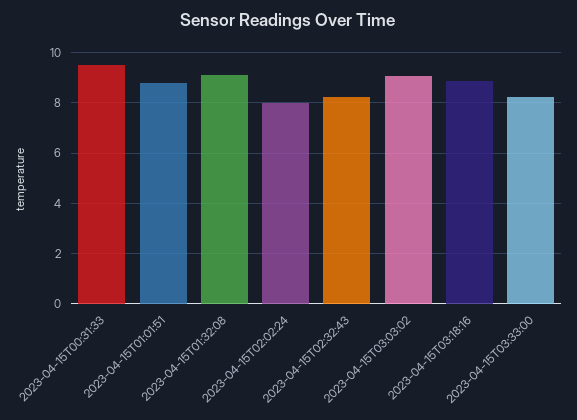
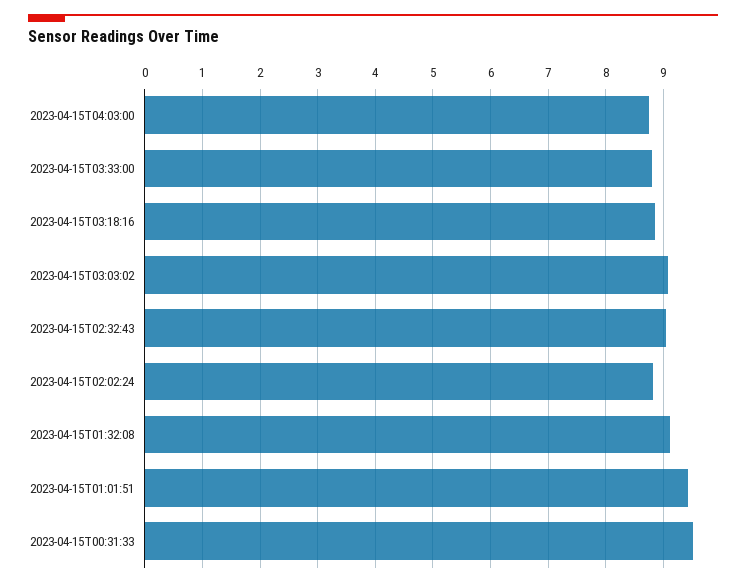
2023-04-15T01:01:51: 8.75 -> 9.4
2023-04-15T02:02:24: 8 -> 8.8
2023-04-15T02:32:43: 8.25 -> 9
2023-04-15T03:33:00: 8.25 -> 8.8
2023-04-15T04:03:00: none -> 8.8

